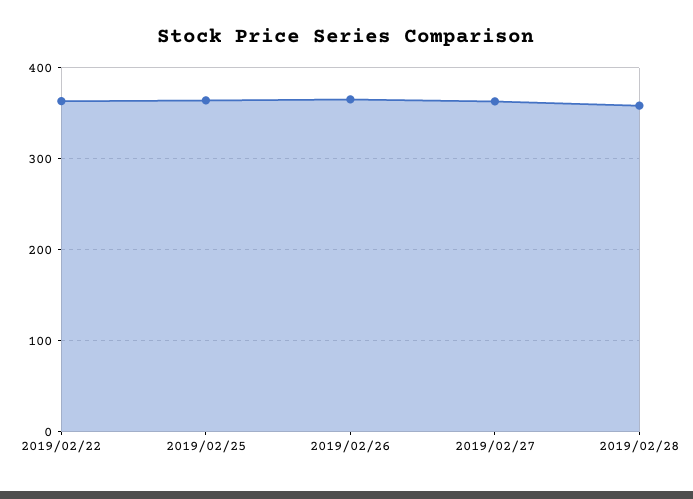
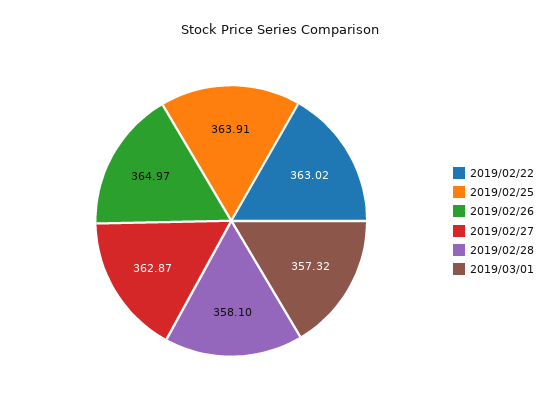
2019/03/01: none -> 357.32

